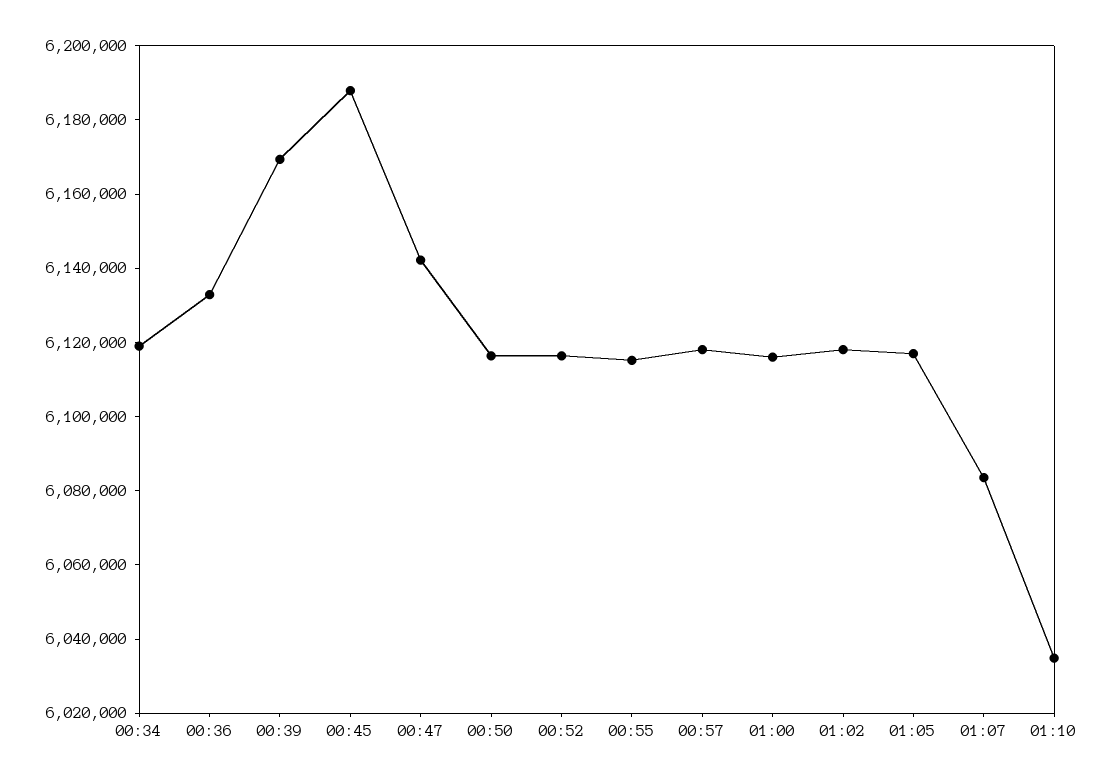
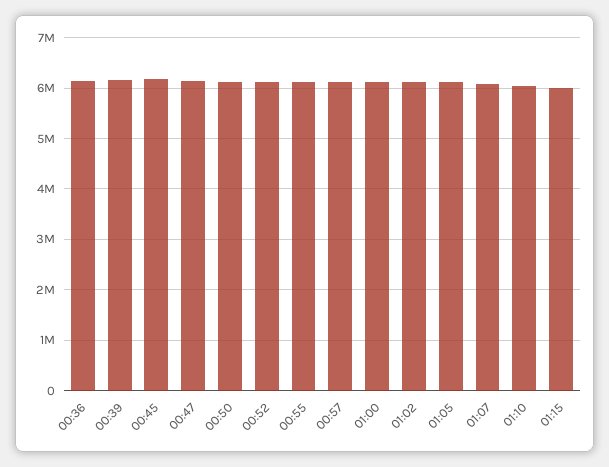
00:34: 6120000 -> none
01:15: none -> 6000000

